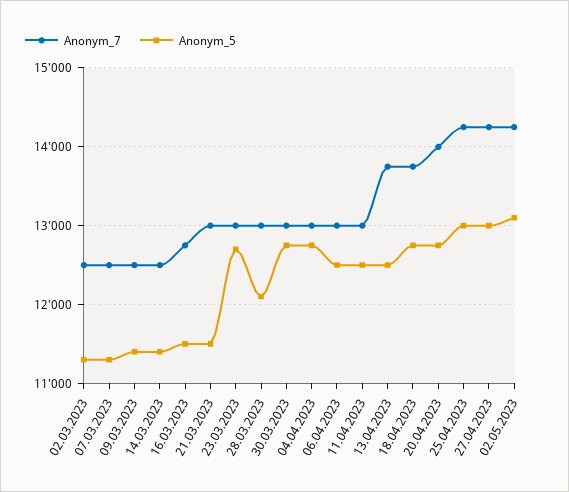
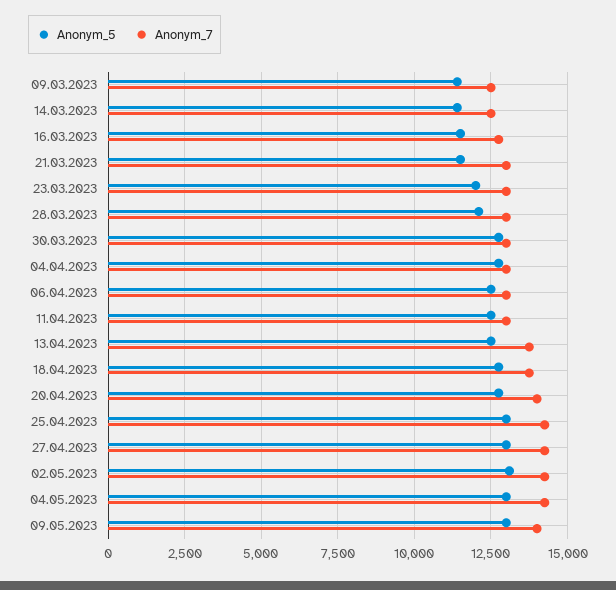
Anonym_7, 02.03.2023: 12500 -> none
Anonym_5, 02.03.2023: 11300 -> none
Anonym_7, 07.03.2023: 12500 -> none
Anonym_5, 07.03.2023: 11300 -> none
Anonym_5, 23.03.2023: 12700 -> 12000
Anonym_5, 04.05.2023: none -> 13000
Anonym_7, 04.05.2023: none -> 14250
Anonym_5, 09.05.2023: none -> 13000
Anonym_7, 09.05.2023: none -> 14000

